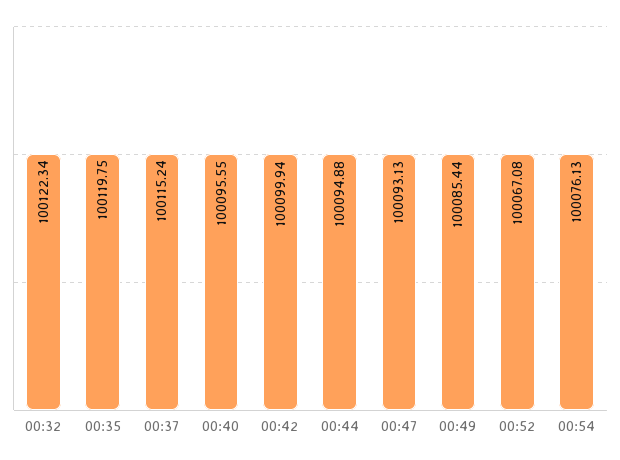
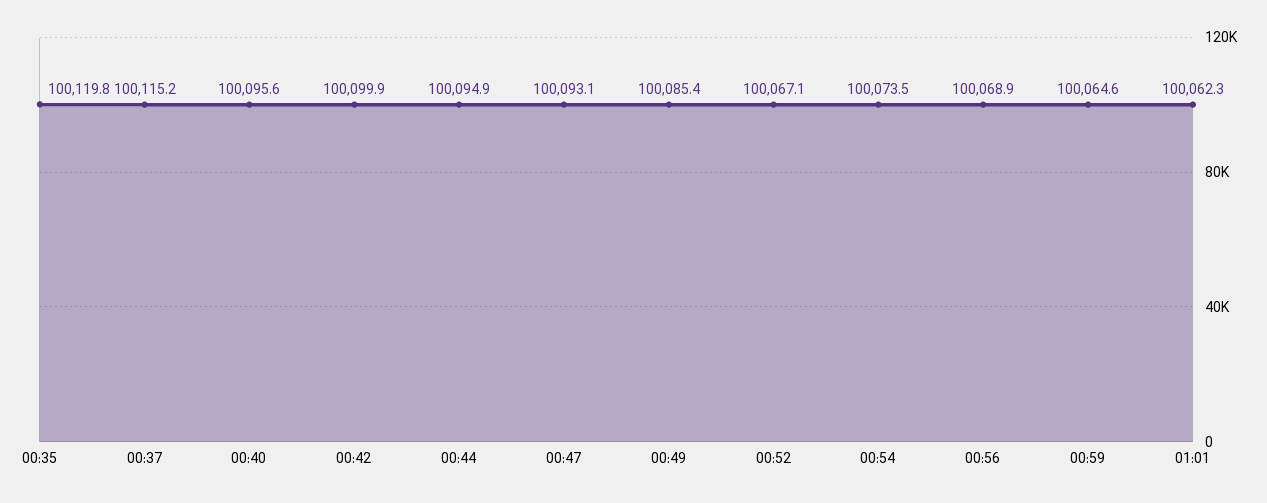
00:32: 100122.34 -> none
00:54: 100076.13 -> 100073.5
00:56: none -> 100068.9
00:59: none -> 100064.6
01:01: none -> 100062.3

